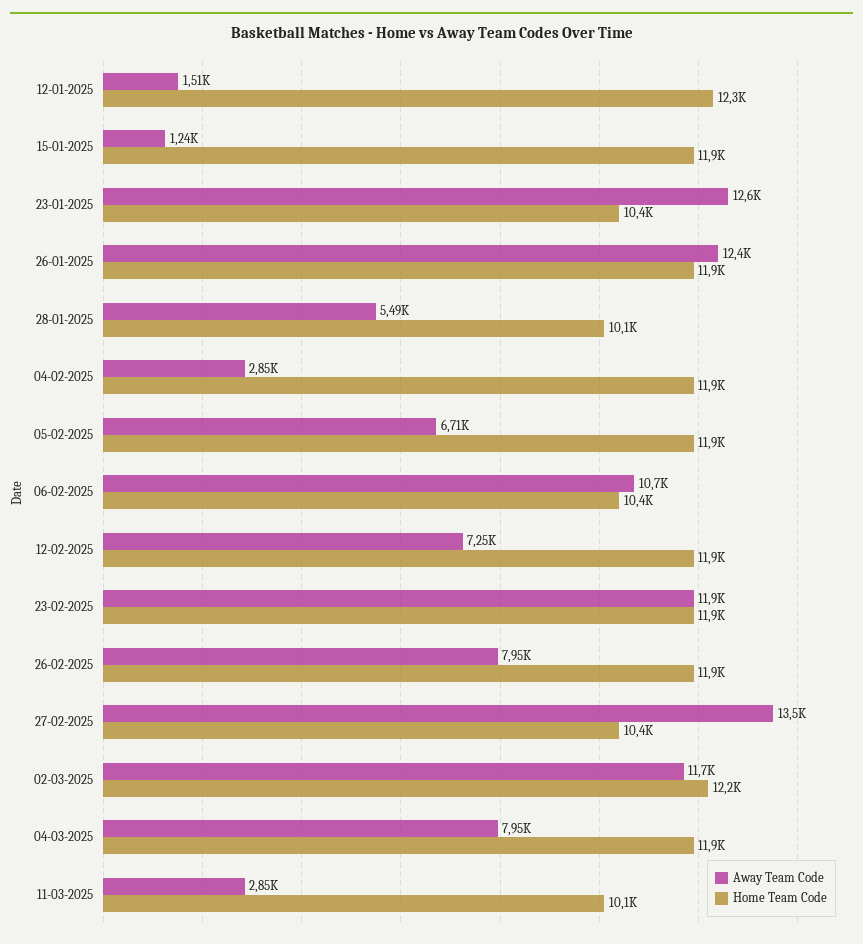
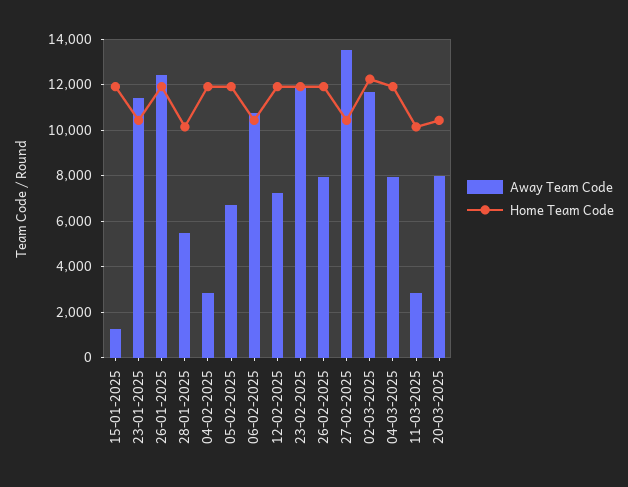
Away Team Code, 12-01-2025: 1510 -> none
Home Team Code, 12-01-2025: 12300 -> none
Away Team Code, 23-01-2025: 12600 -> 11500
Away Team Code, 20-03-2025: none -> 8000
Home Team Code, 20-03-2025: none -> 10500

